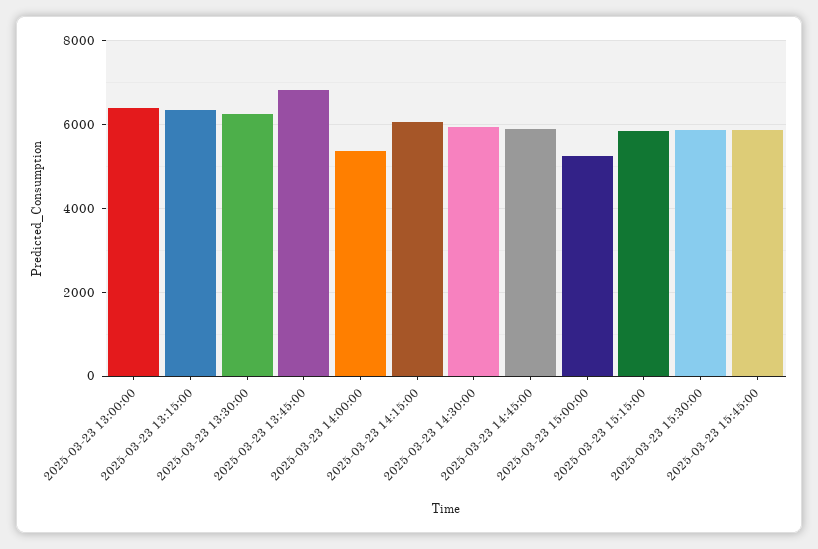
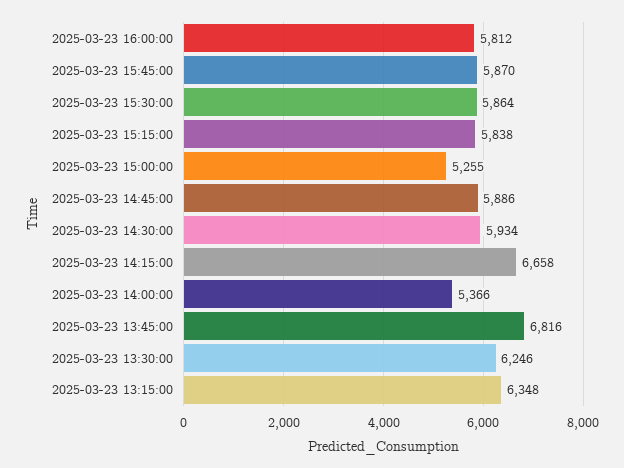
2025-03-23 13:00:00: 6400 -> none
2025-03-23 14:15:00: 6000 -> 6658
2025-03-23 16:00:00: none -> 5812

